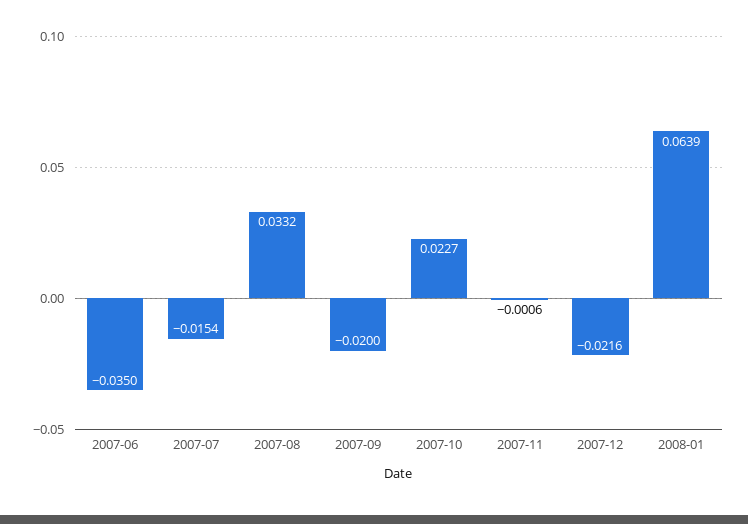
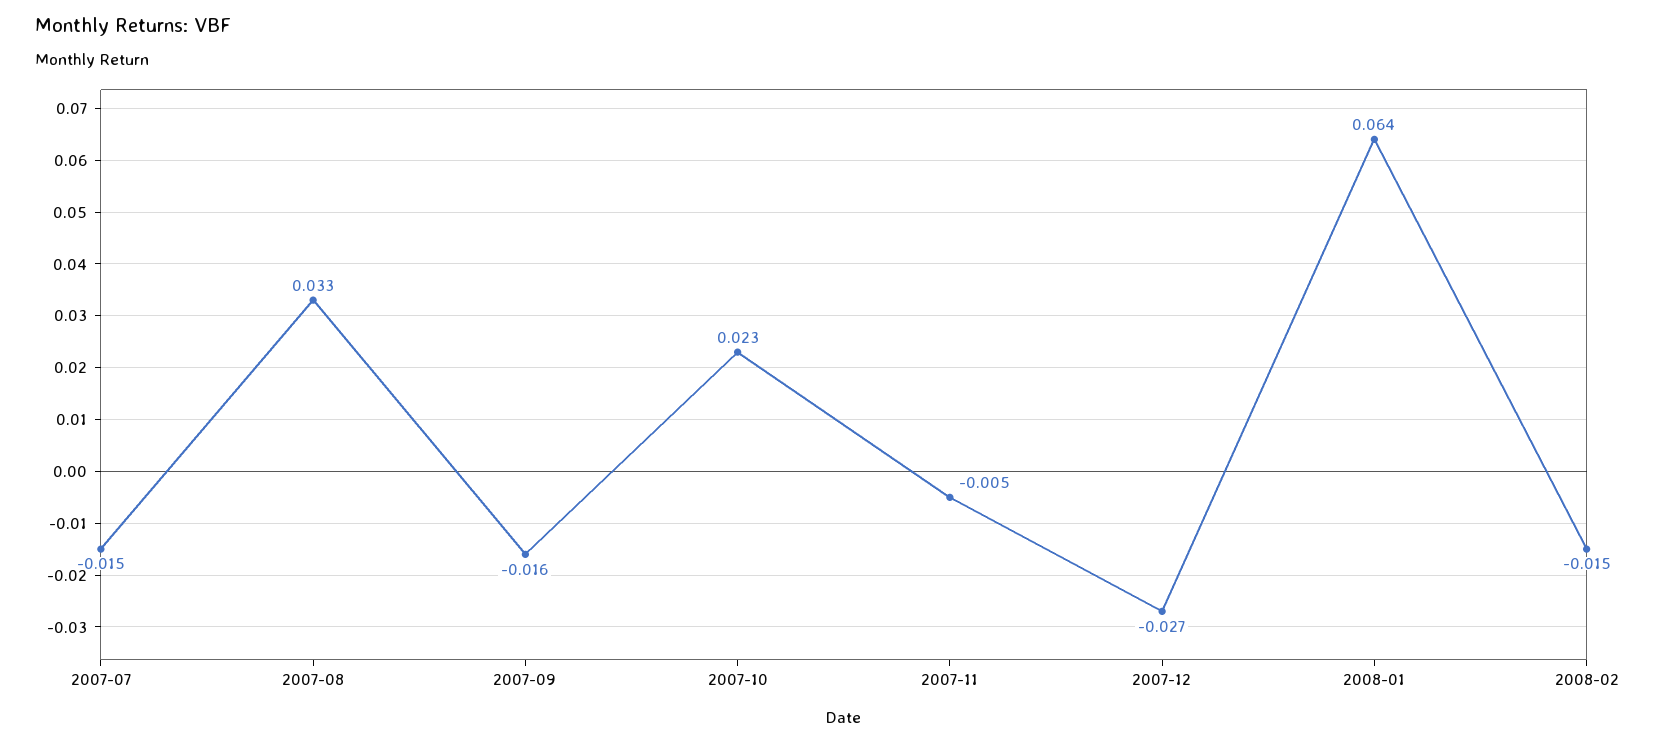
2007-06: -0.035 -> none
2007-09: -0.02 -> -0.016
2007-11: -0.0006 -> -0.005
2007-12: -0.0216 -> -0.027
2008-02: none -> -0.015

